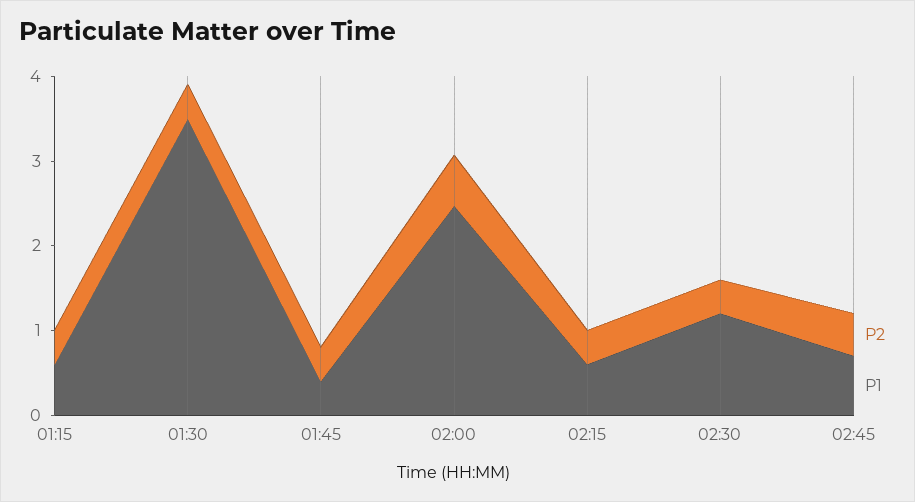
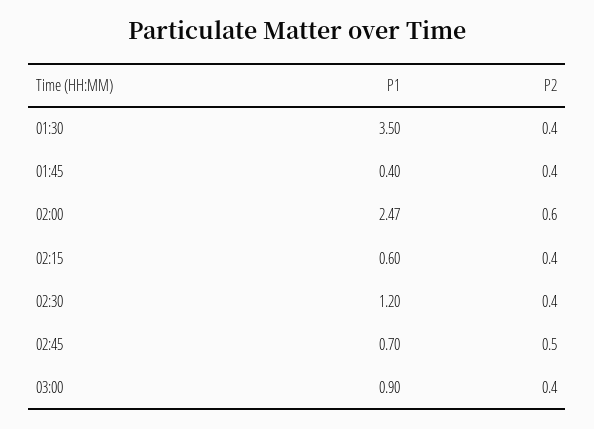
P2, 01:15: 0.4 -> none
P1, 01:15: 0.6 -> none
P1, 03:00: none -> 0.9
P2, 03:00: none -> 0.4

